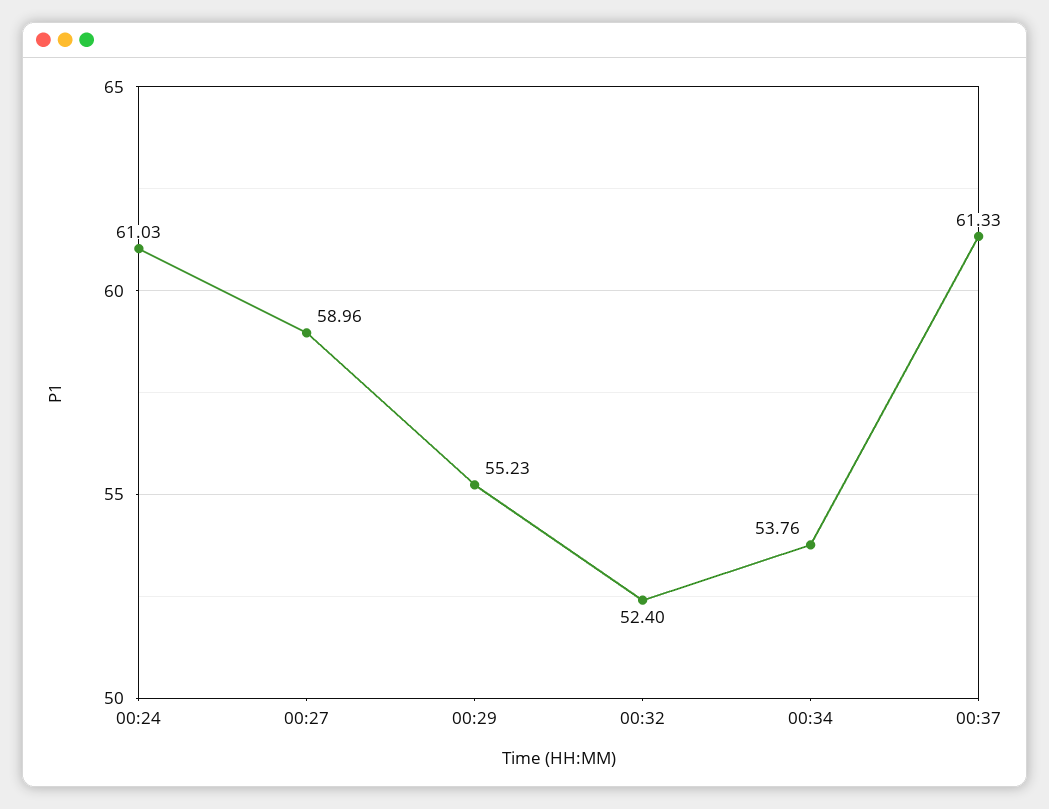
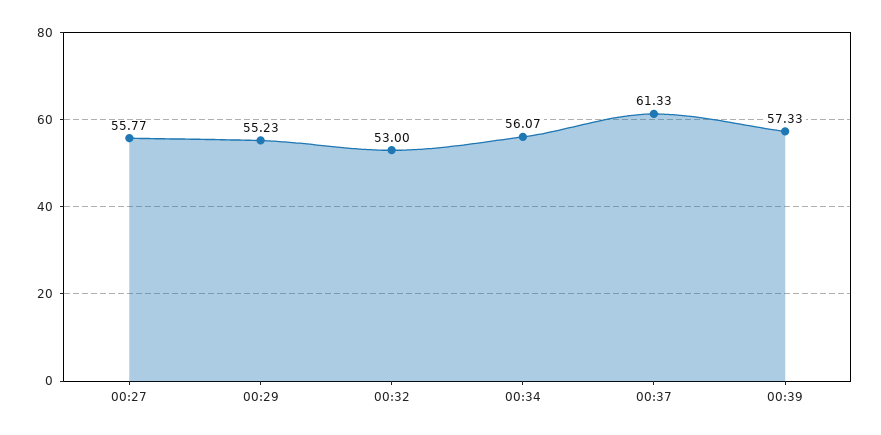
00:24: 61.03 -> none
00:27: 58.96 -> 55.77
00:32: 52.4 -> 53
00:34: 53.76 -> 56.07
00:39: none -> 57.33

